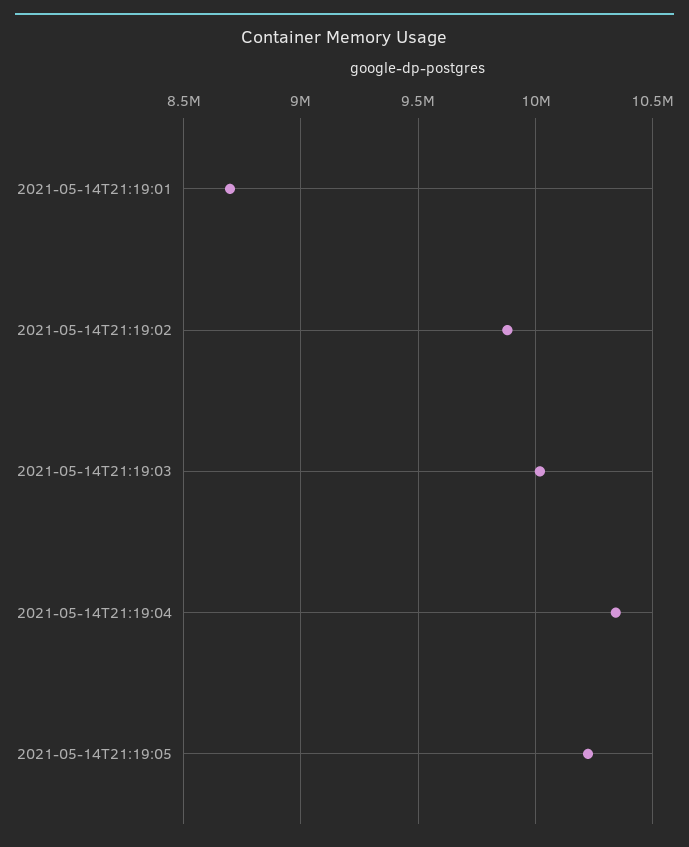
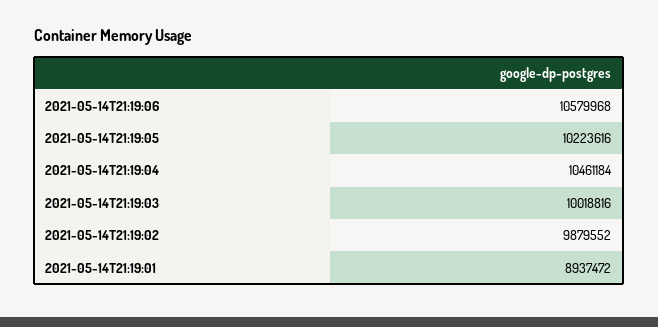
2021-05-14T21:19:01: 8700000 -> 8937472
2021-05-14T21:19:04: 10350000 -> 10461184
2021-05-14T21:19:06: none -> 10579968

